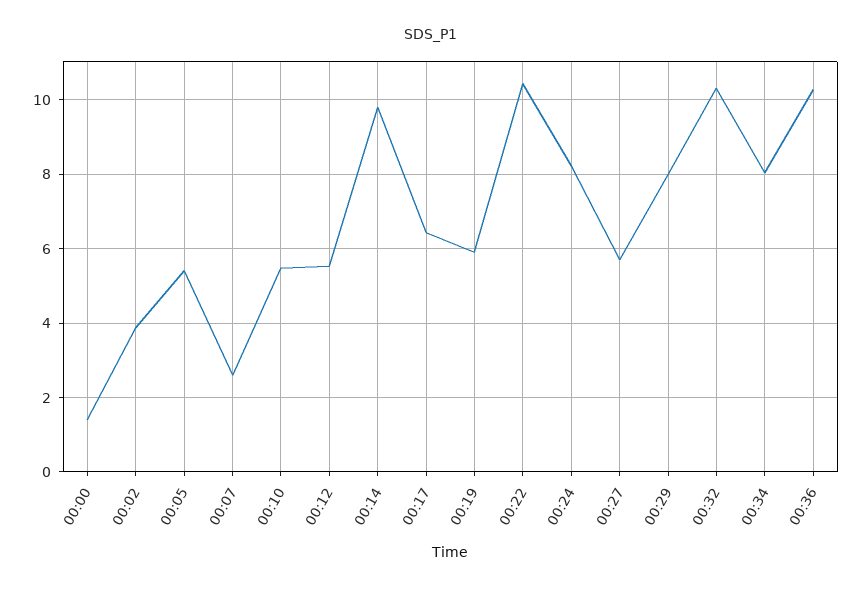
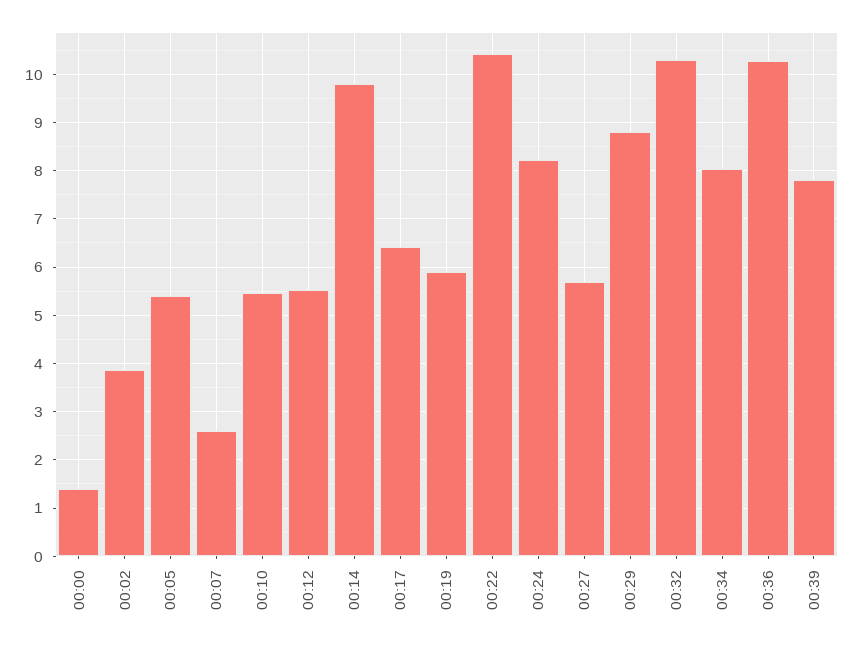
00:29: 8 -> 8.8
00:39: none -> 7.8

